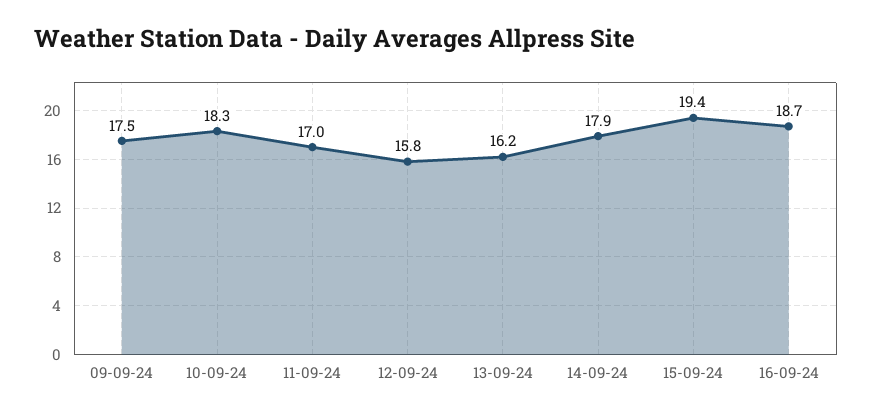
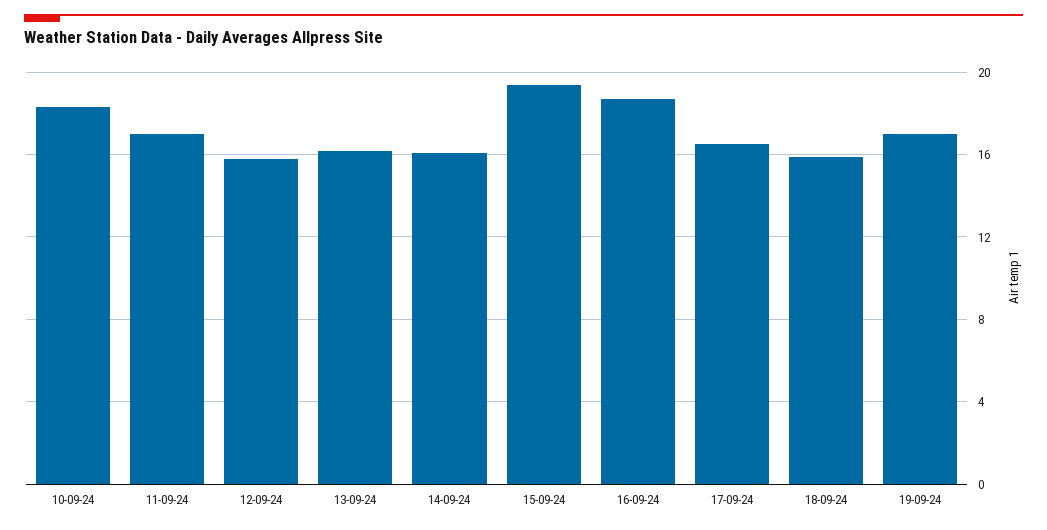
09-09-24: 17.5 -> none
14-09-24: 17.9 -> 16
17-09-24: none -> 16.5
18-09-24: none -> 16
19-09-24: none -> 17

